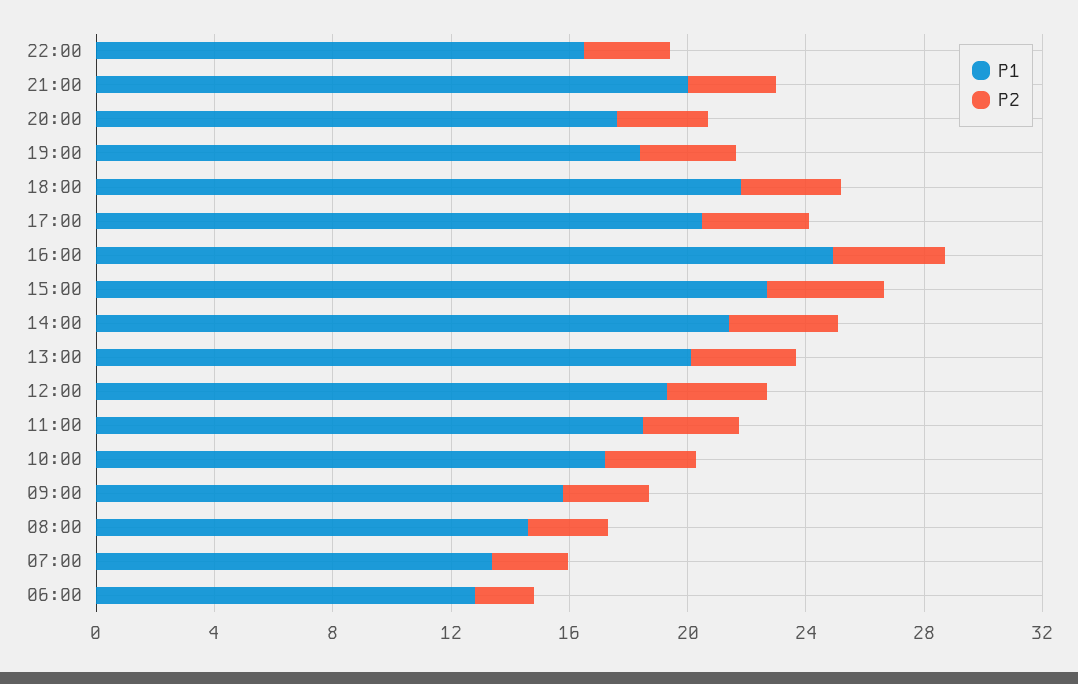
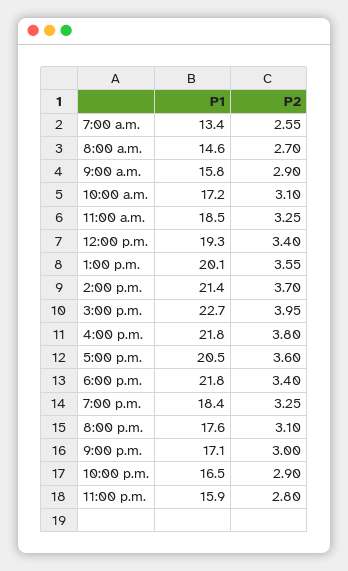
P1, 21:00: 20 -> 17.1
P1, 16:00: 25 -> 21.8
P1, 06:00: 13 -> none
P2, 06:00: 2 -> none
P1, 11:00 p.m.: none -> 15.9
P2, 11:00 p.m.: none -> 2.8

